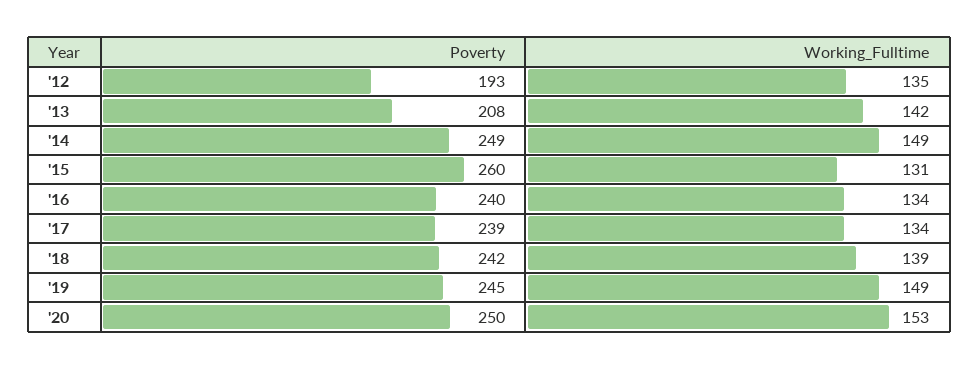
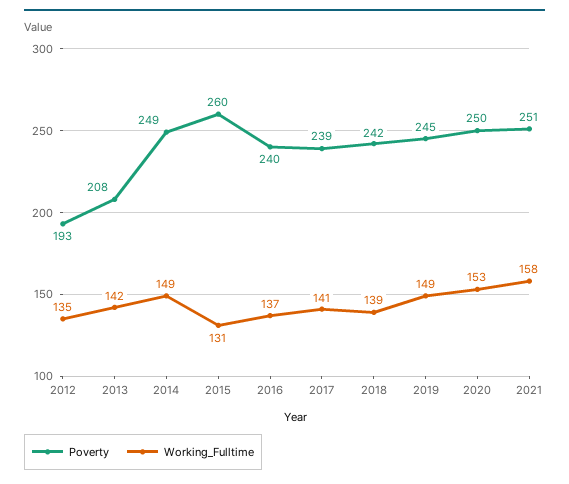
Working_Fulltime, '16: 134 -> 137
Working_Fulltime, '17: 134 -> 141
Poverty, 2021: none -> 251
Working_Fulltime, 2021: none -> 158

